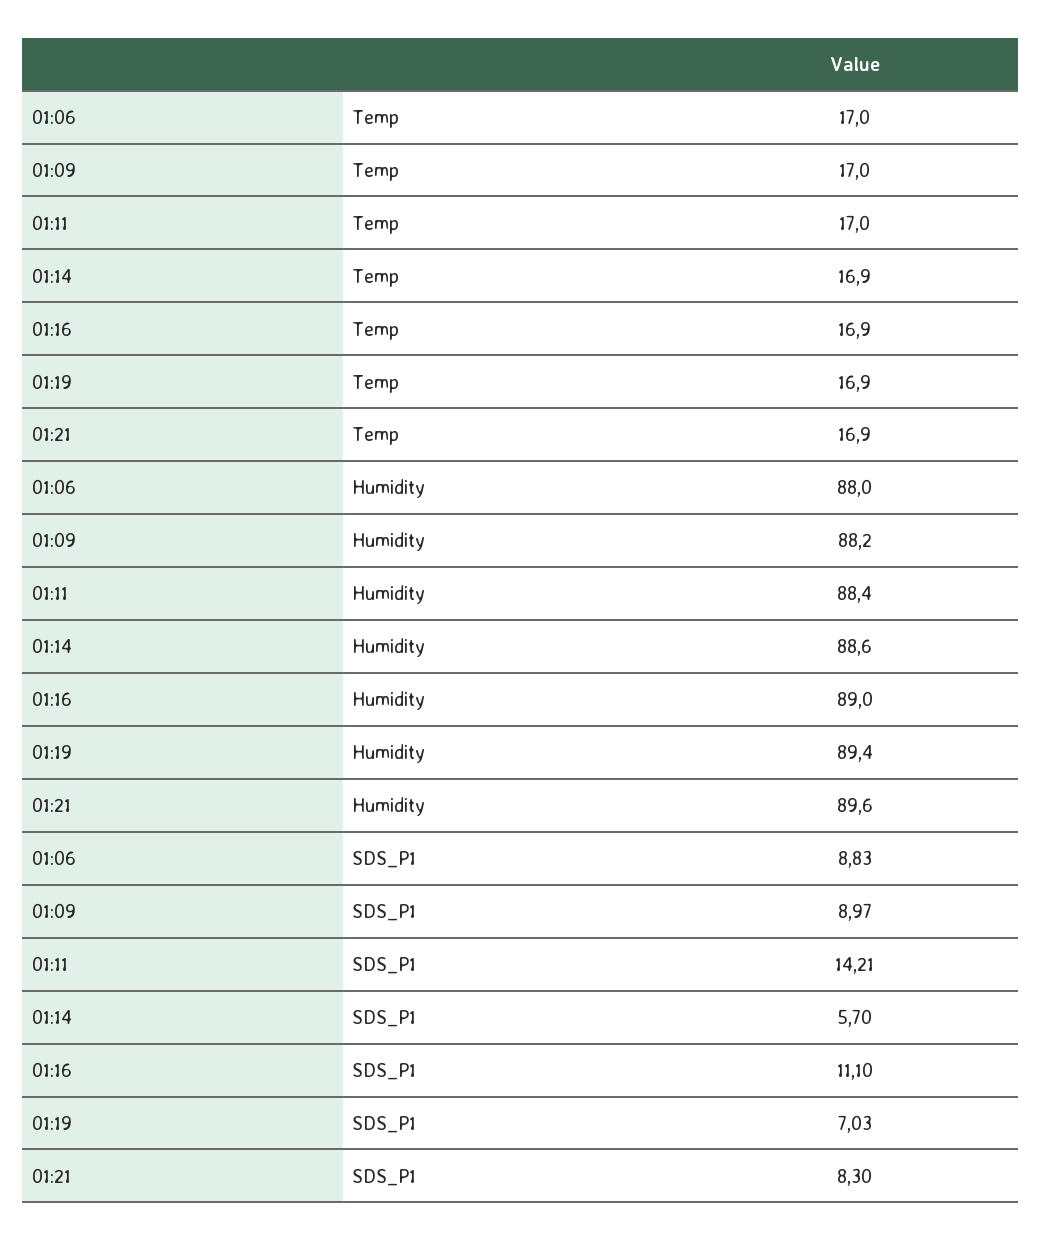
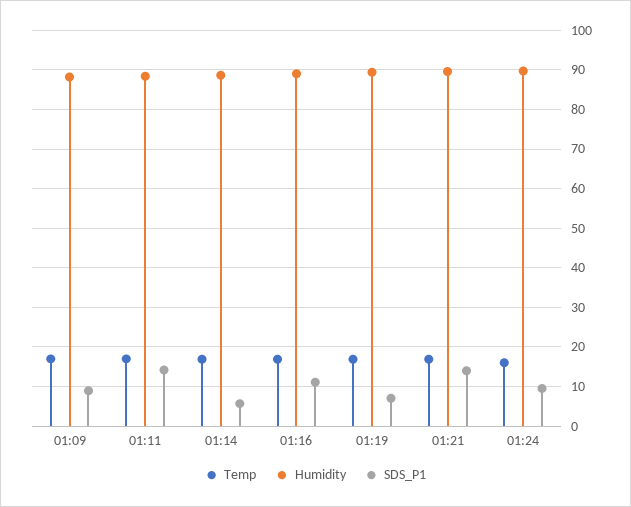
Temp, 01:06: 17 -> none
Humidity, 01:06: 88 -> none
SDS_P1, 01:06: 8.83 -> none
SDS_P1, 01:21: 8.3 -> 14
Temp, 01:24: none -> 16
Humidity, 01:24: none -> 90
SDS_P1, 01:24: none -> 10

